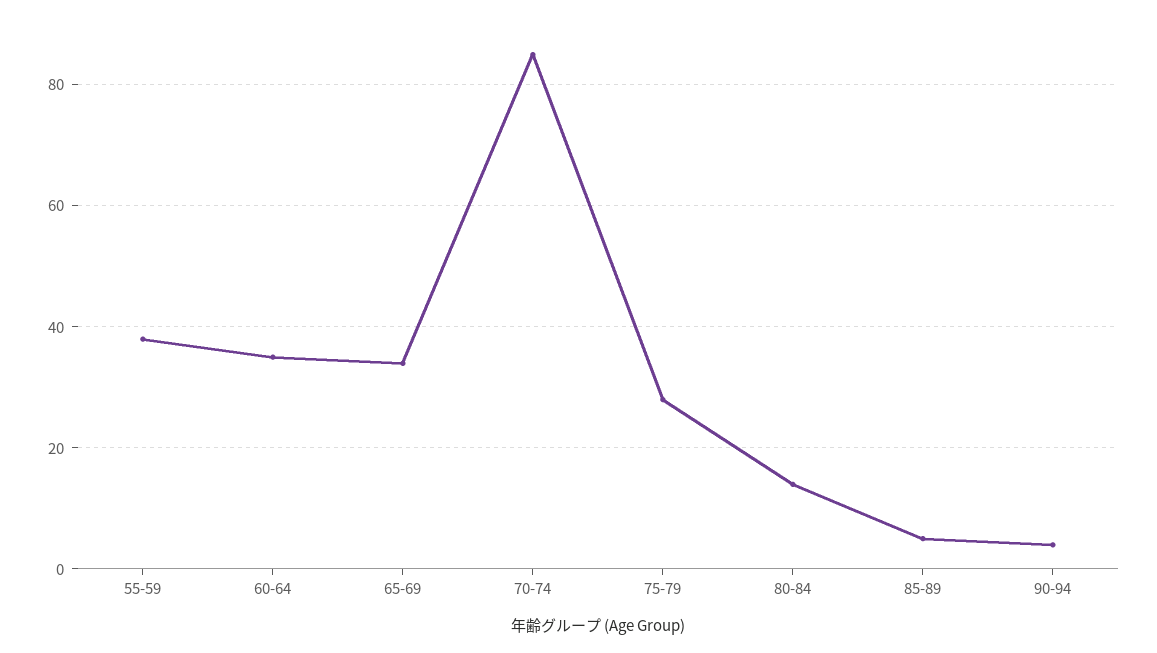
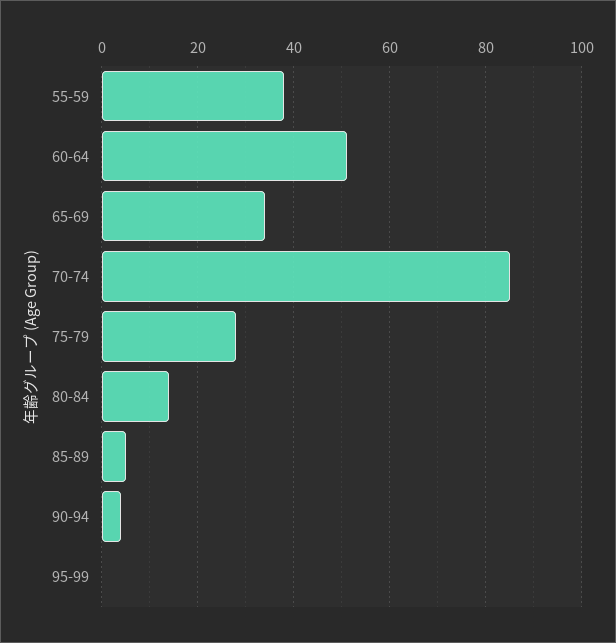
60-64: 35 -> 50
95-99: none -> 0

